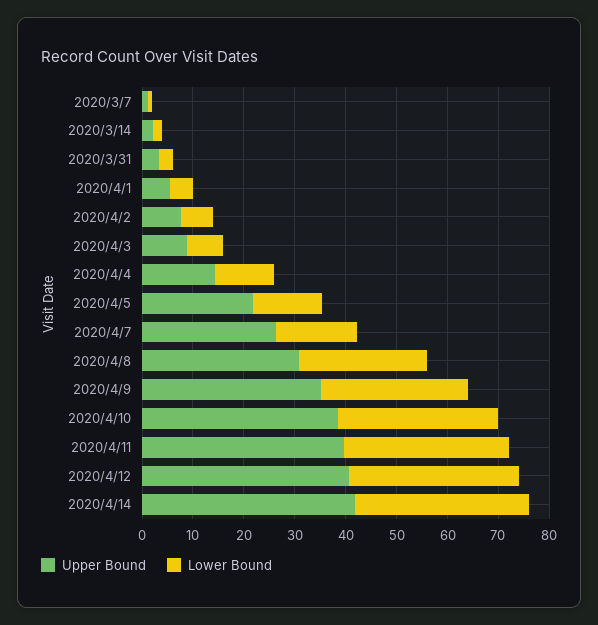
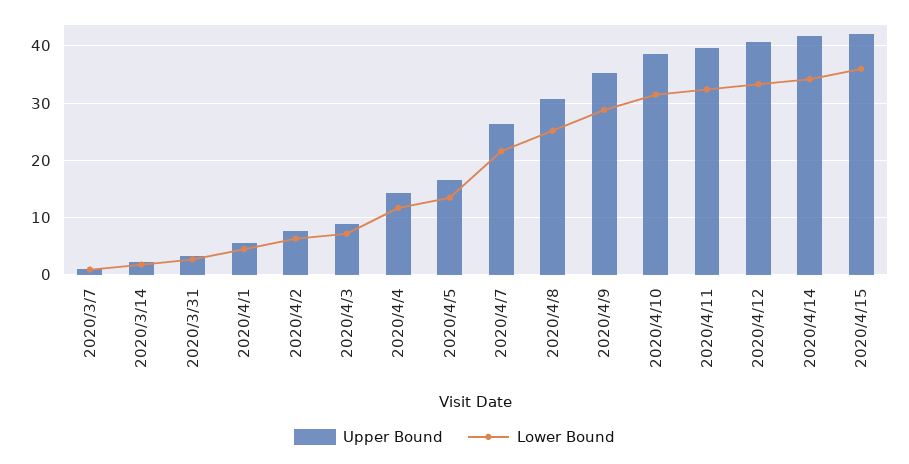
Upper Bound, 2020/4/5: 22 -> 16
Lower Bound, 2020/4/7: 16 -> 22
Upper Bound, 2020/4/15: none -> 42
Lower Bound, 2020/4/15: none -> 36

